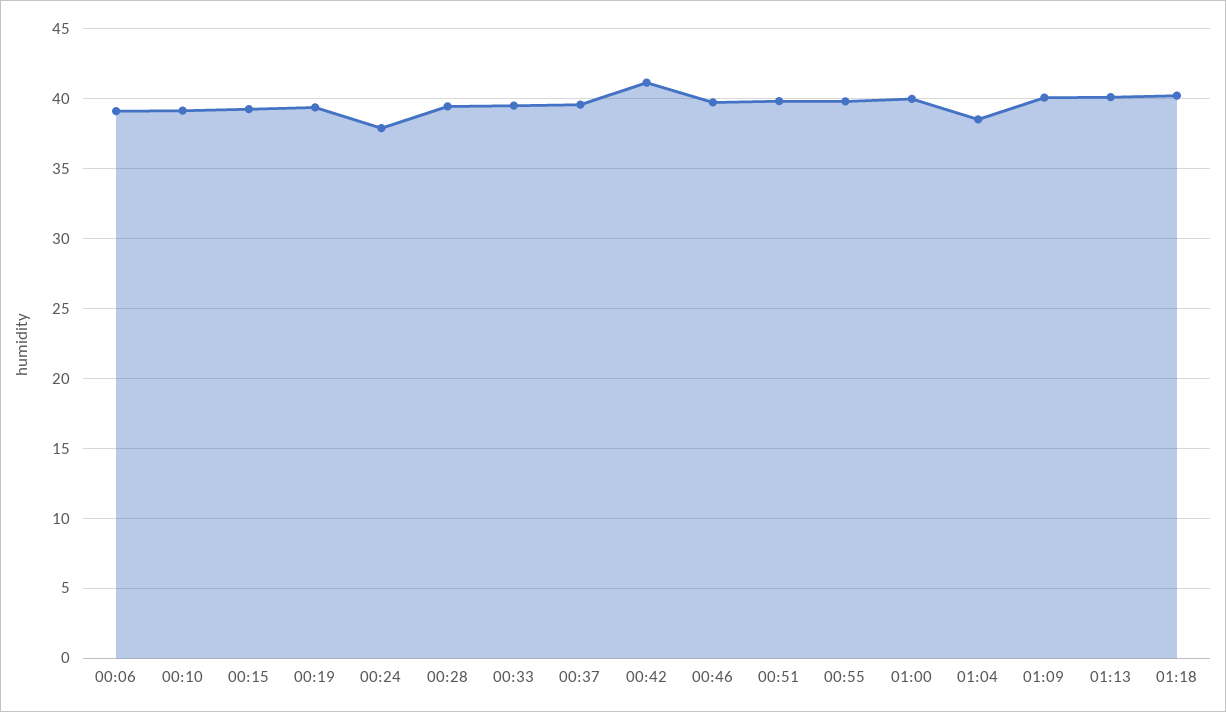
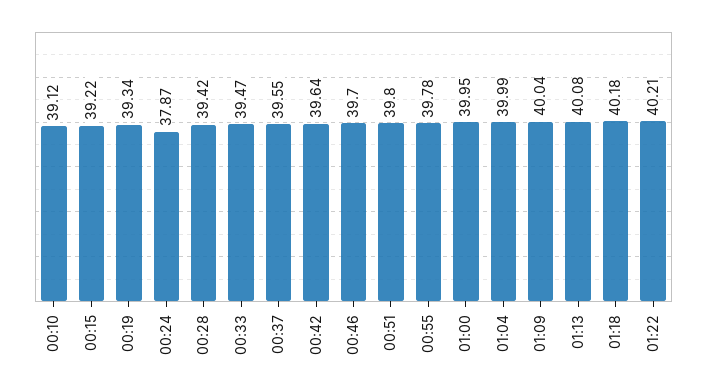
00:06: 39 -> none
00:42: 41 -> 39.64
01:04: 38.5 -> 39.99
01:22: none -> 40.21

